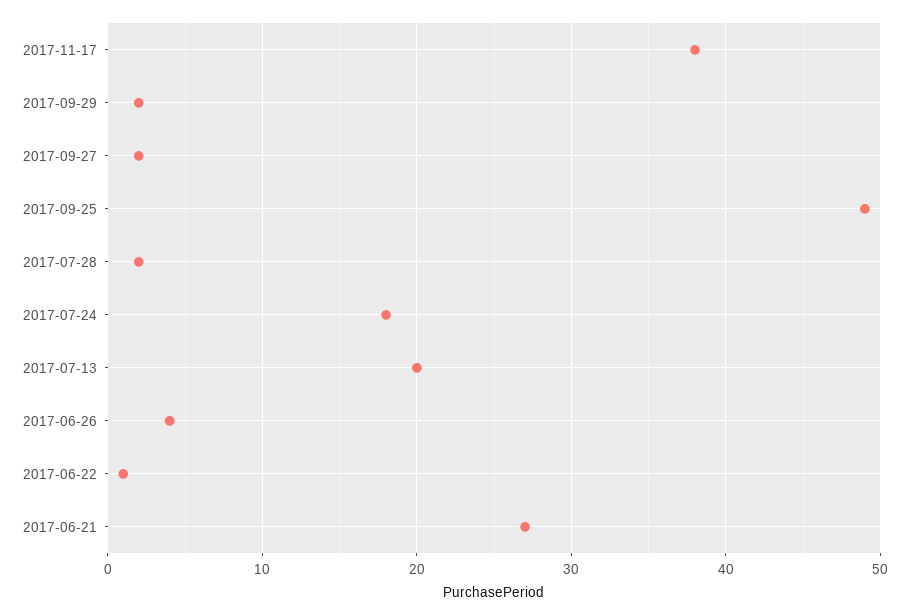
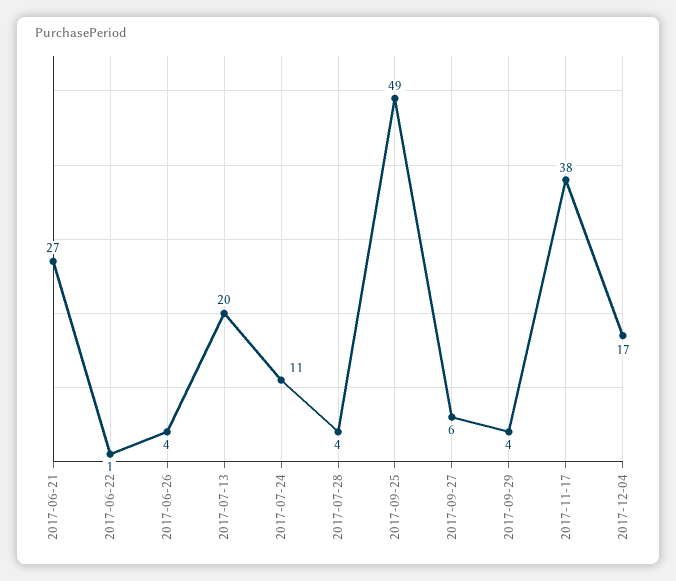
2017-09-29: 2 -> 4
2017-09-27: 2 -> 6
2017-07-28: 2 -> 4
2017-07-24: 18 -> 11
2017-12-04: none -> 17

